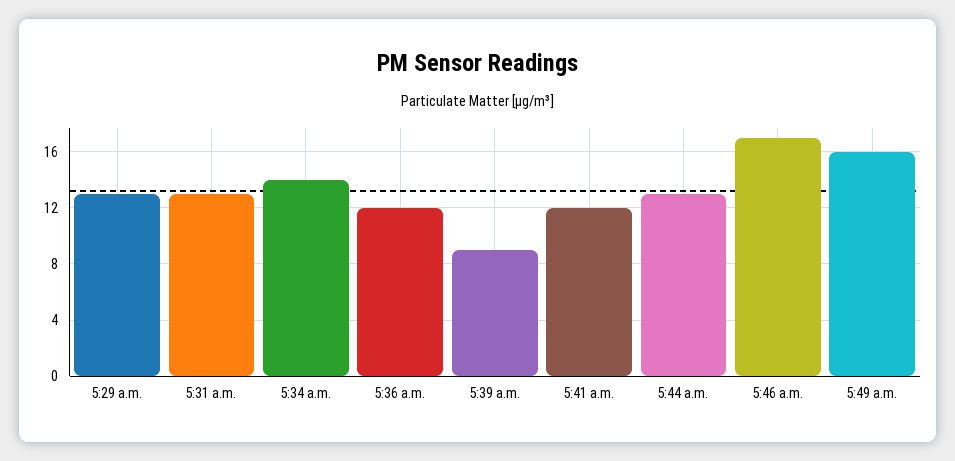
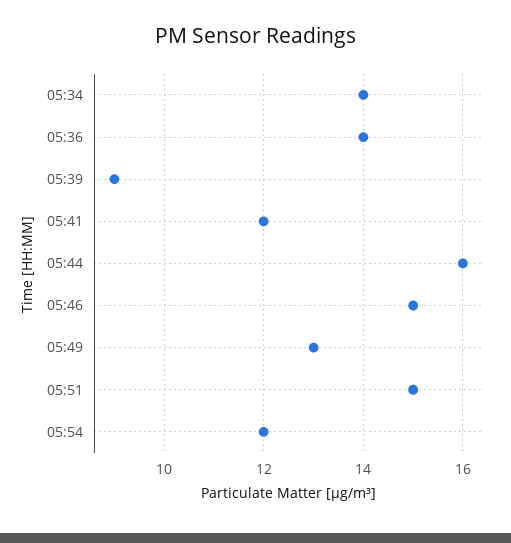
5:29 a.m.: 13 -> none
5:31 a.m.: 13 -> none
5:36 a.m.: 12 -> 14
5:44 a.m.: 13 -> 16
5:46 a.m.: 17 -> 15
5:49 a.m.: 16 -> 13
05:51: none -> 15
05:54: none -> 12

